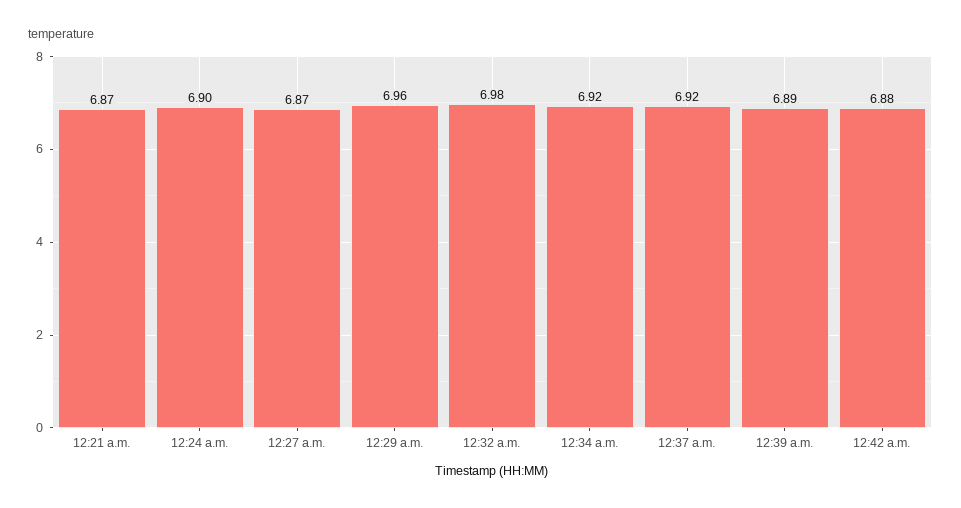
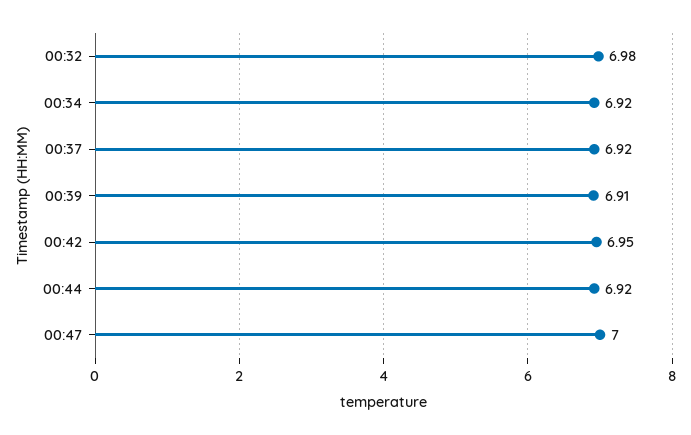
12:21 a.m.: 6.87 -> none
12:24 a.m.: 6.9 -> none
12:27 a.m.: 6.87 -> none
12:29 a.m.: 6.96 -> none
12:39 a.m.: 6.89 -> 6.91
12:42 a.m.: 6.88 -> 6.95
00:44: none -> 6.92
00:47: none -> 7

